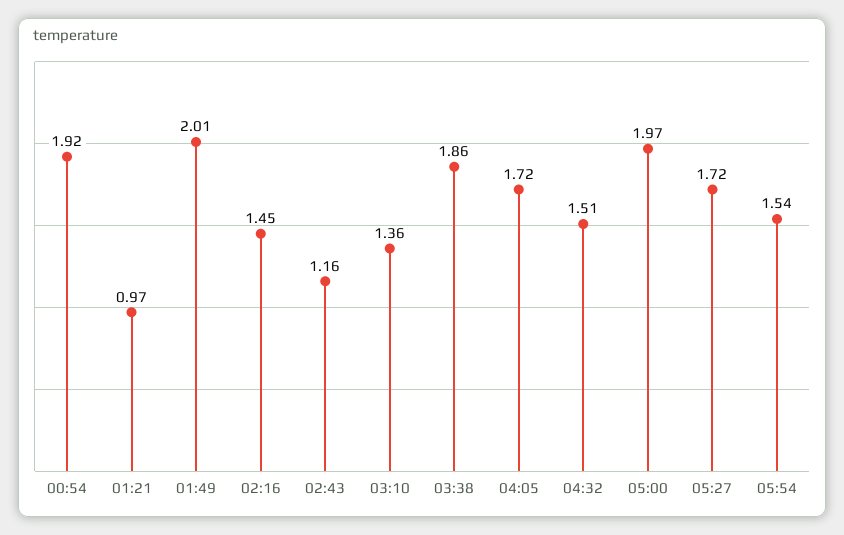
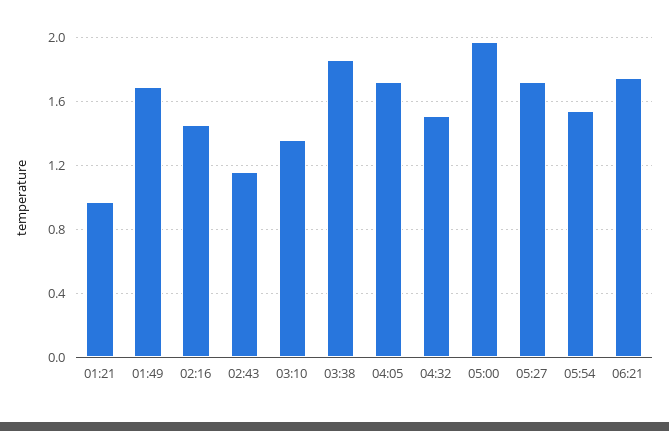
00:54: 1.92 -> none
01:49: 2.01 -> 1.7
06:21: none -> 1.75

